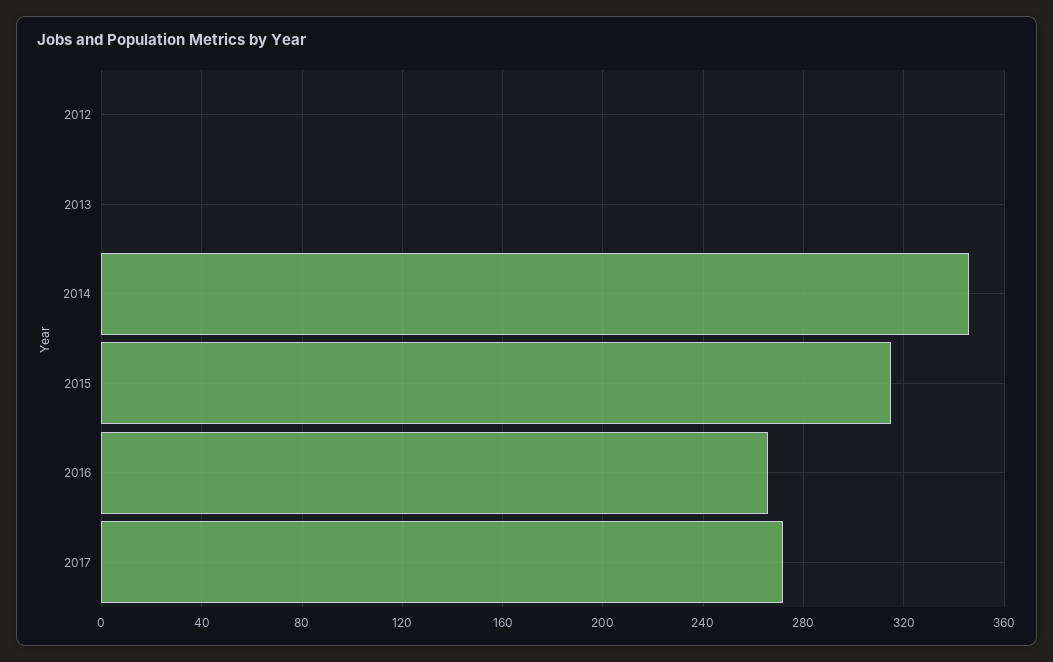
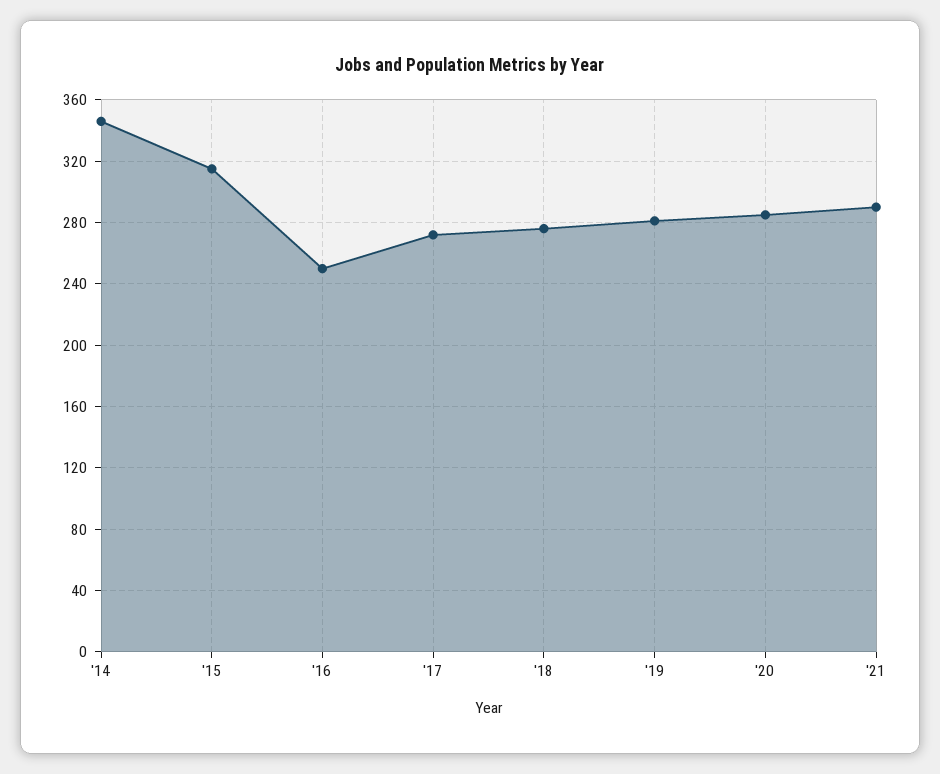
2012: 0 -> none
2013: 0 -> none
2016: 265 -> 250
'18: none -> 275
'19: none -> 280
'20: none -> 285
'21: none -> 290

